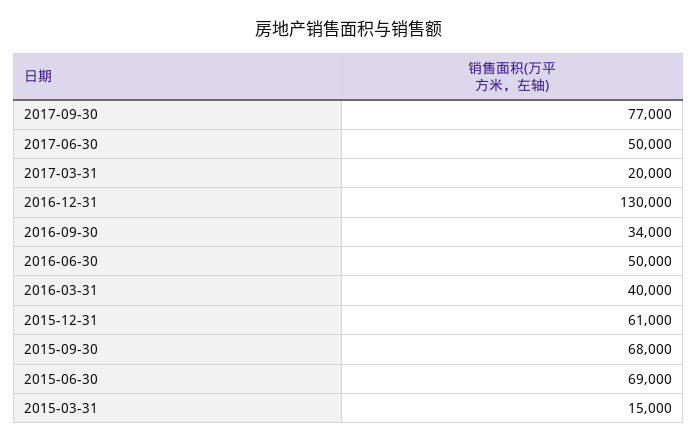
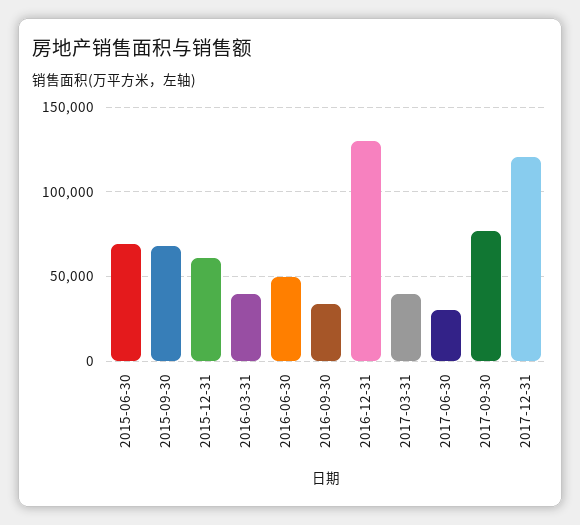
2017-06-30: 50000 -> 30000
2017-03-31: 20000 -> 40000
2015-03-31: 15000 -> none
2017-12-31: none -> 120000

